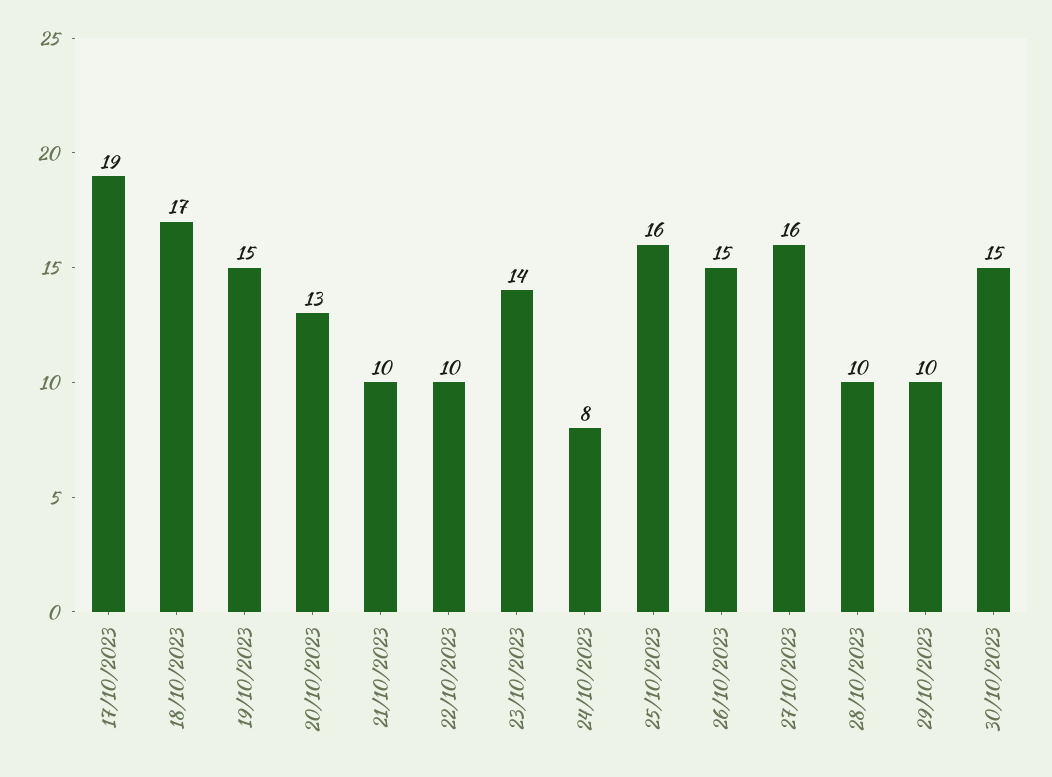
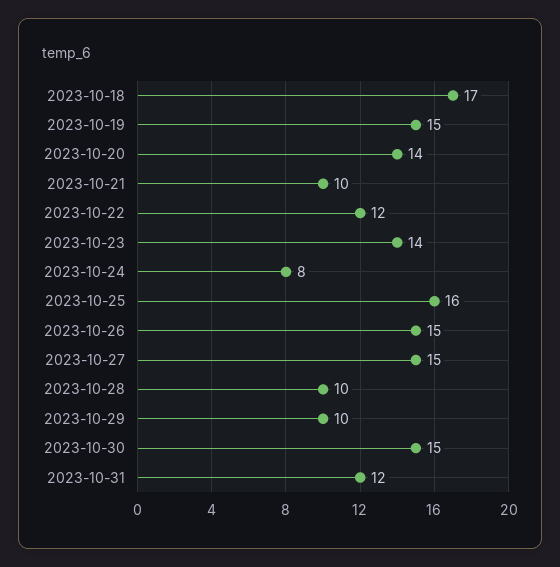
17/10/2023: 19 -> none
20/10/2023: 13 -> 14
22/10/2023: 10 -> 12
27/10/2023: 16 -> 15
2023-10-31: none -> 12

